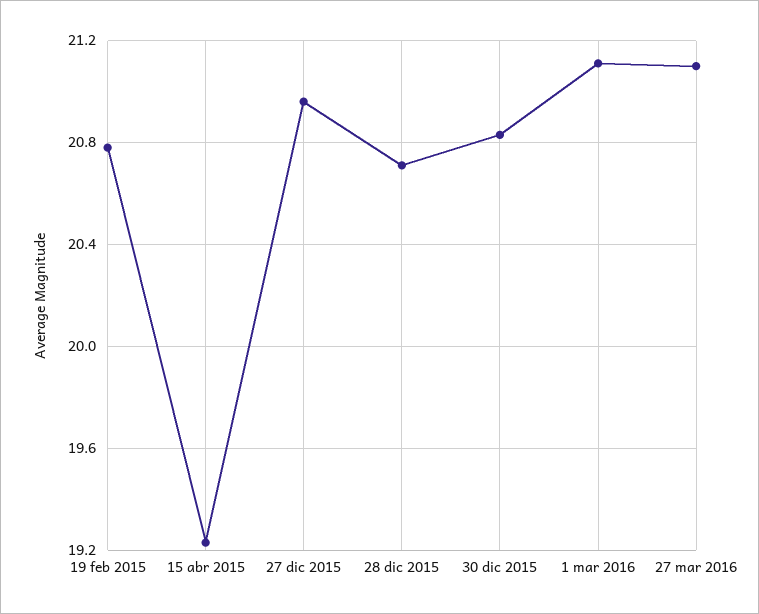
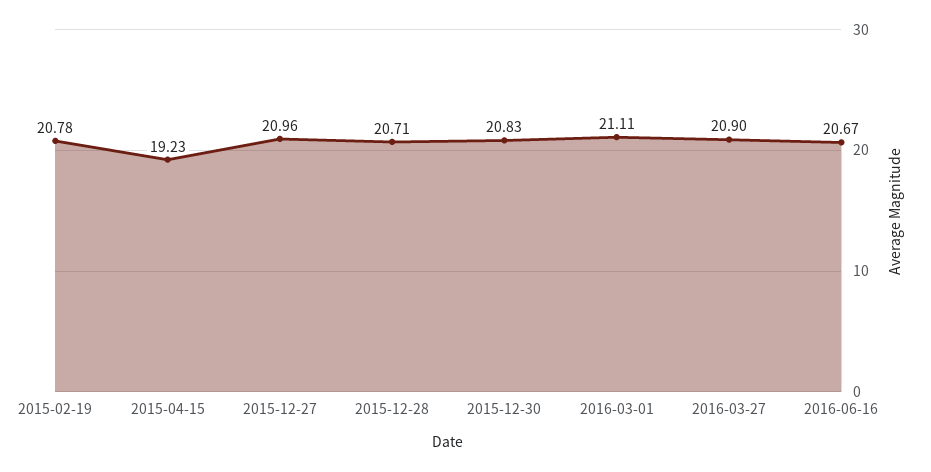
27 mar 2016: 21.1 -> 20.9
2016-06-16: none -> 20.67

